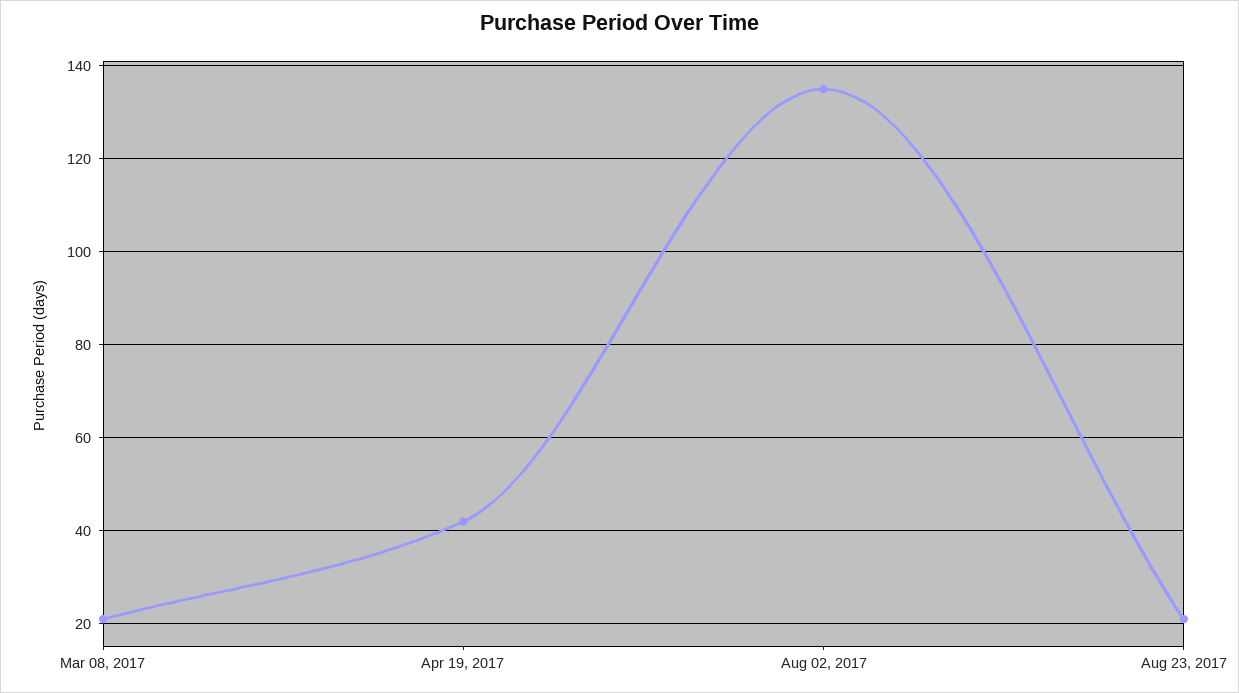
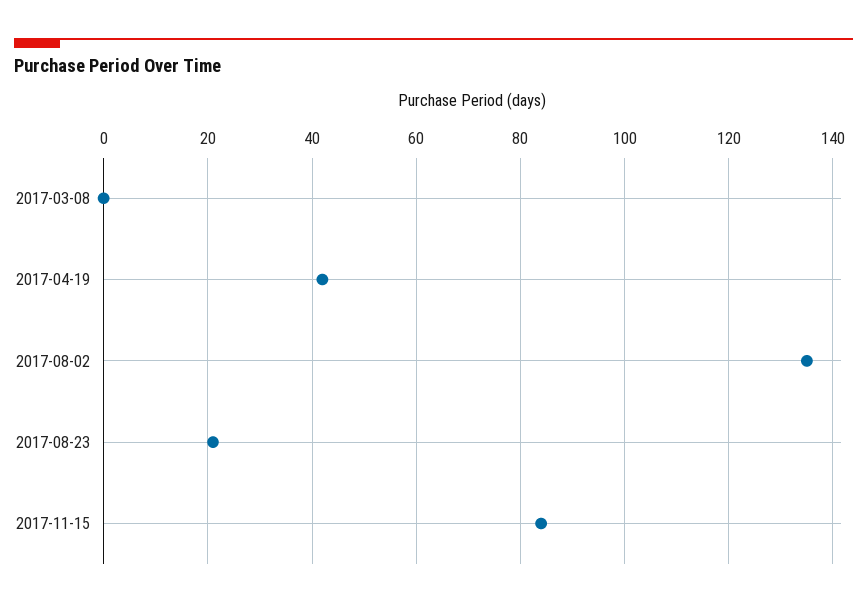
Mar 08, 2017: 20 -> 0
2017-11-15: none -> 85

